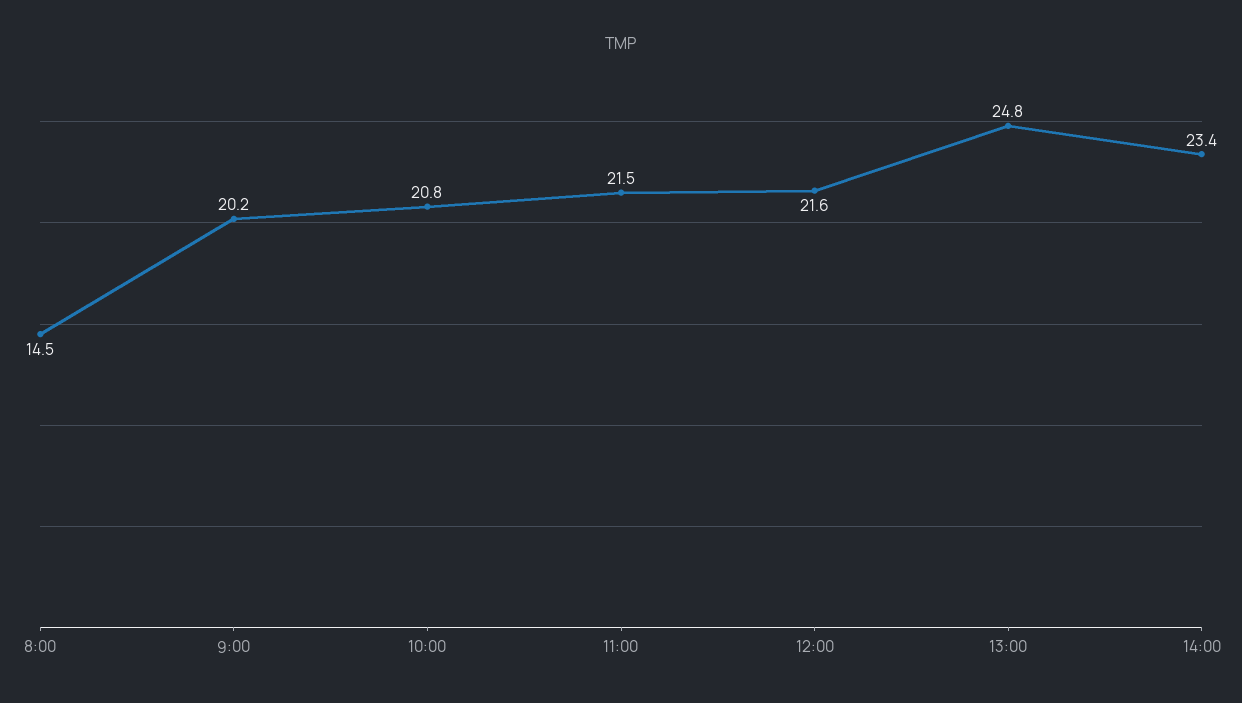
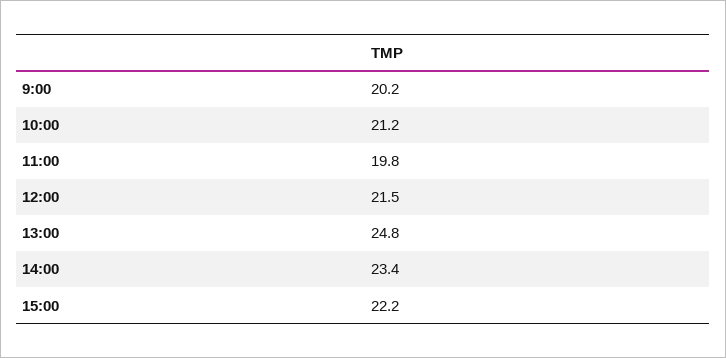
8:00: 14.5 -> none
10:00: 20.8 -> 21.2
11:00: 21.5 -> 19.8
12:00: 21.6 -> 21.5
15:00: none -> 22.2

